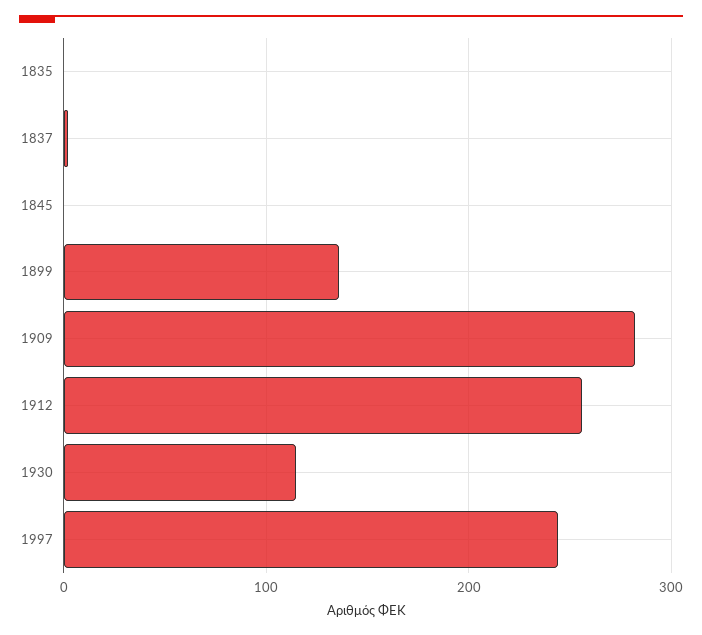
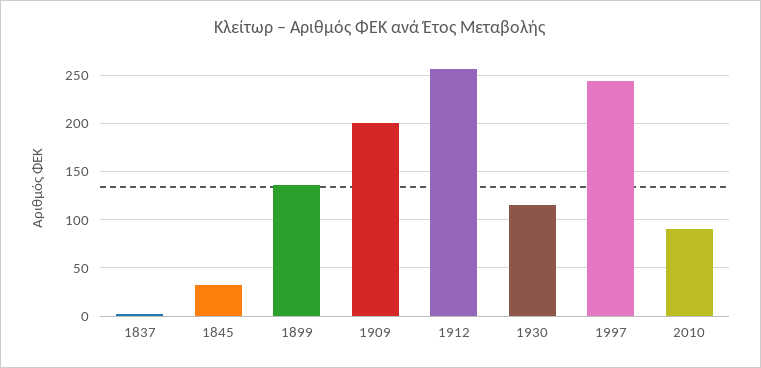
1835: 0 -> none
1845: 0 -> 30
1909: 280 -> 200
2010: none -> 90

